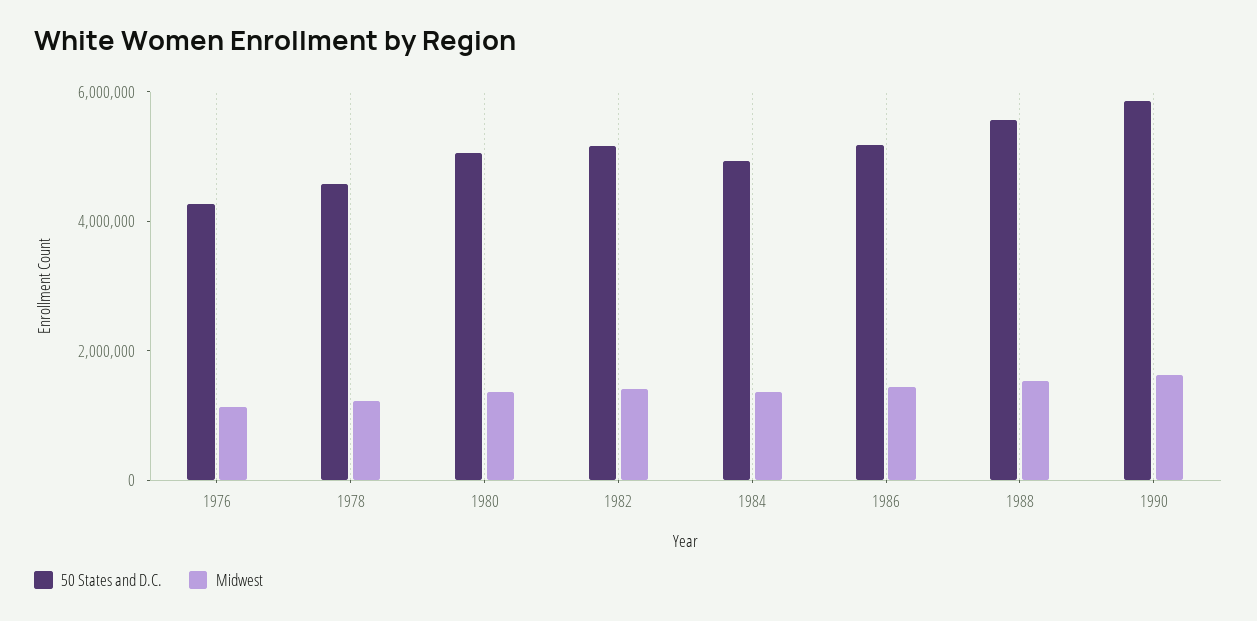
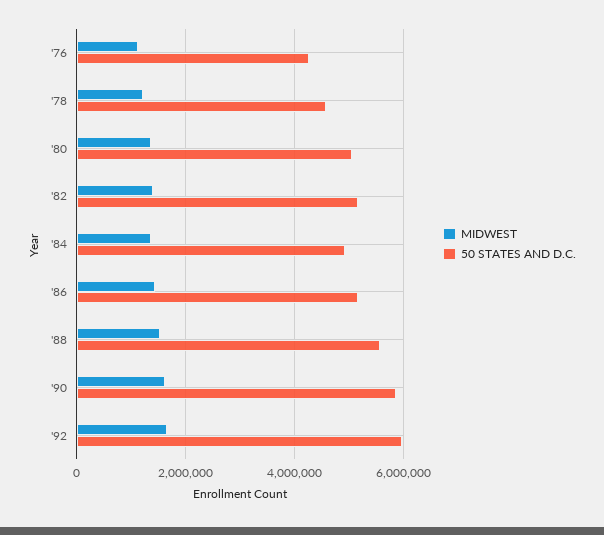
Midwest, '92: none -> 1600000
50 States and D.C., '92: none -> 6000000

